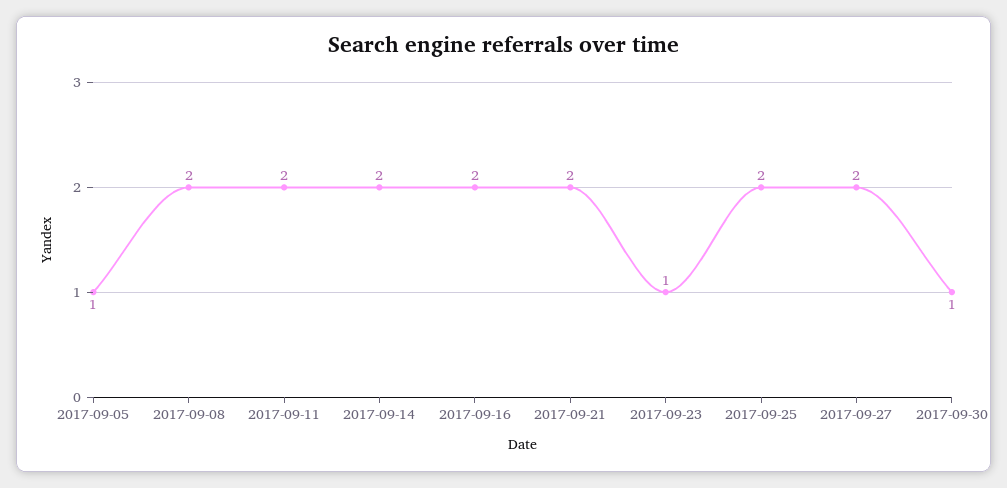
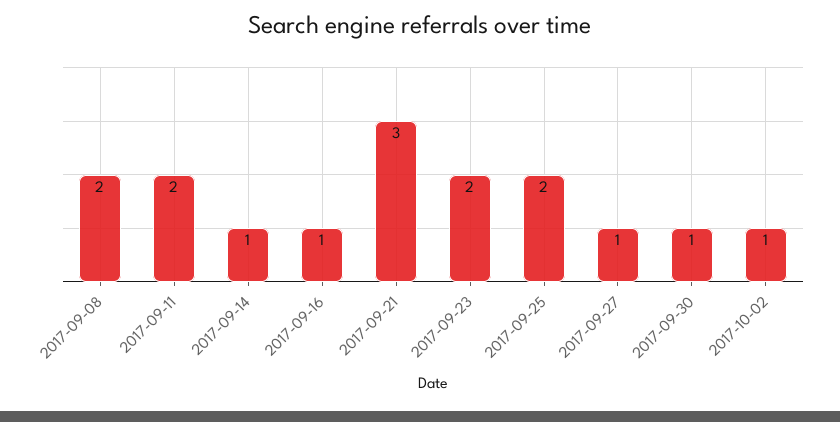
2017-09-05: 1 -> none
2017-09-14: 2 -> 1
2017-09-16: 2 -> 1
2017-09-21: 2 -> 3
2017-09-23: 1 -> 2
2017-09-27: 2 -> 1
2017-10-02: none -> 1

